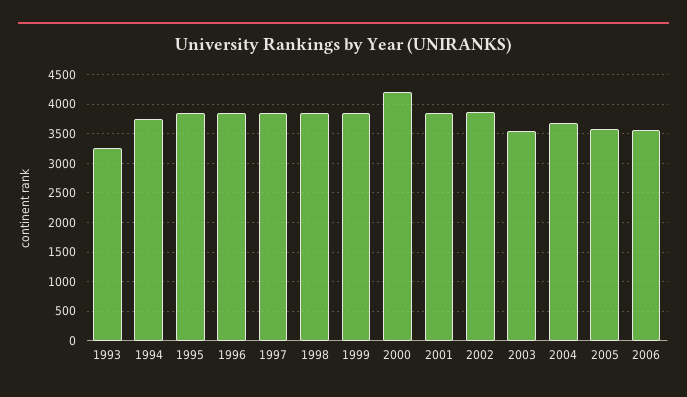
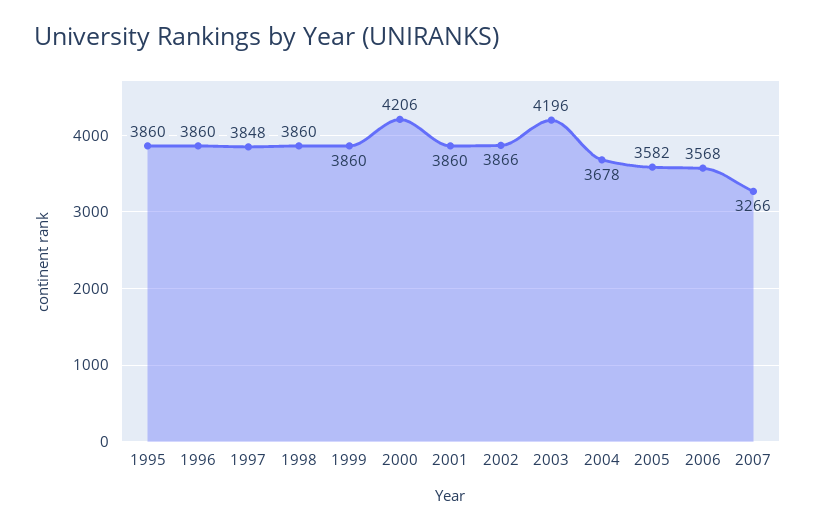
1993: 3250 -> none
1994: 3750 -> none
2003: 3500 -> 4196
2007: none -> 3266

